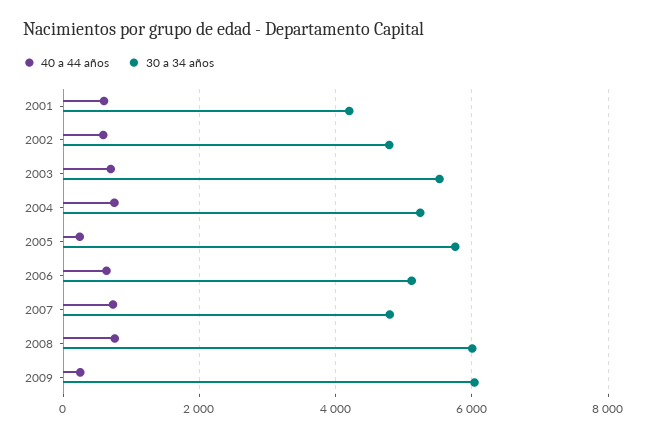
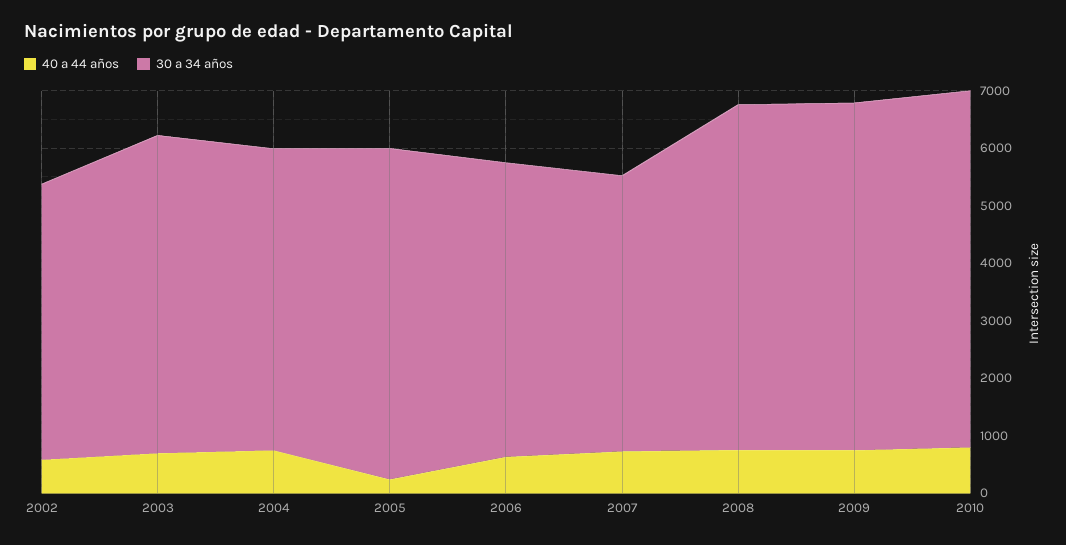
40 a 44 años, 2001: 600 -> none
30 a 34 años, 2001: 4200 -> none
40 a 44 años, 2009: 200 -> 800
40 a 44 años, 2010: none -> 800
30 a 34 años, 2010: none -> 6200

